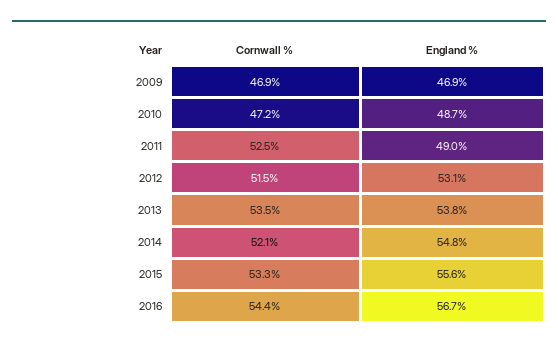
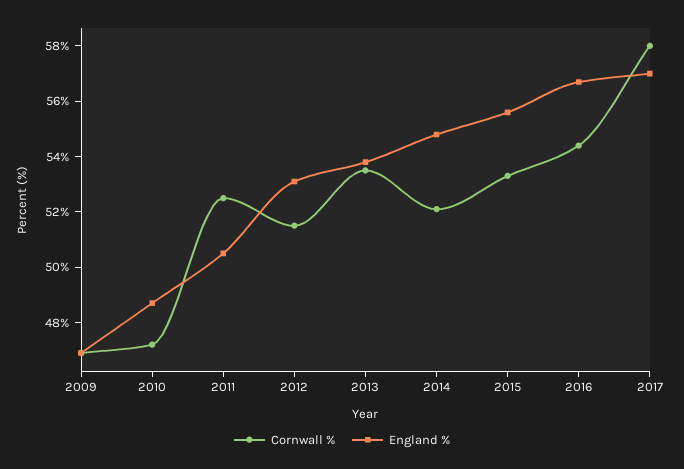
England %, 2011: 49 -> 50.5
Cornwall %, 2017: none -> 58
England %, 2017: none -> 57

